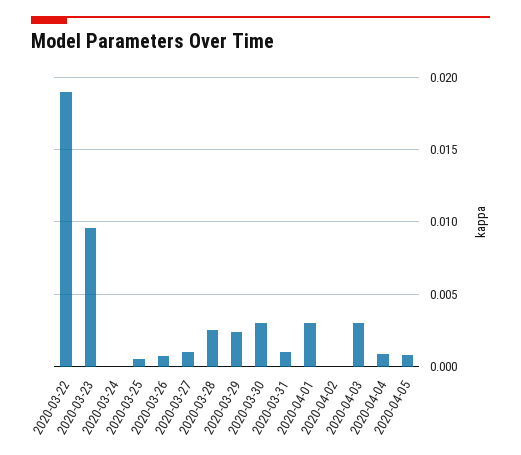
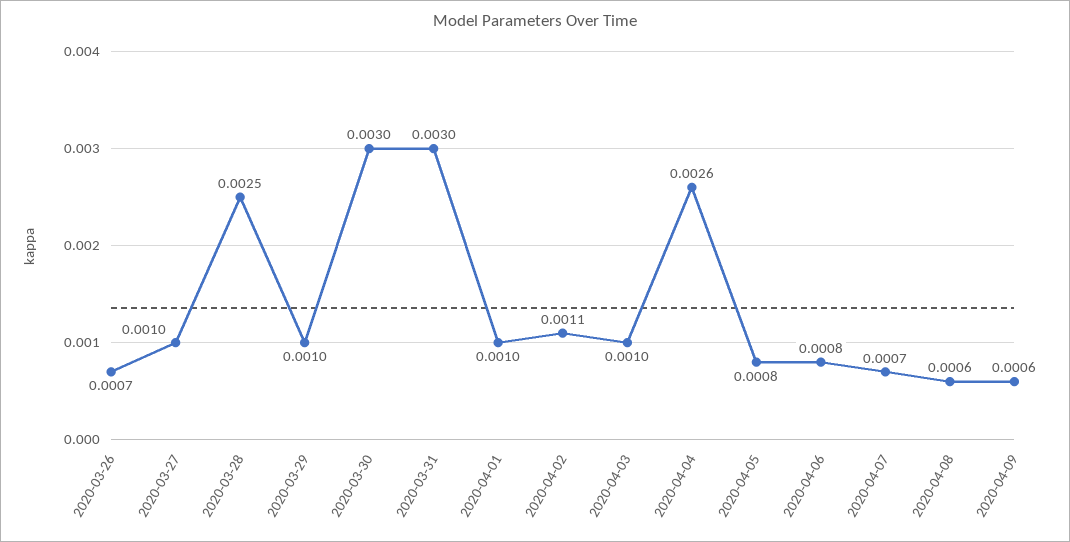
2020-03-22: 0.019 -> none
2020-03-23: 0.0095 -> none
2020-03-24: 0 -> none
2020-03-25: 0.0005 -> none
2020-03-29: 0.0025 -> 0.001
2020-03-31: 0.001 -> 0.003
2020-04-01: 0.003 -> 0.001
2020-04-02: 0 -> 0.0011
2020-04-03: 0.003 -> 0.001
2020-04-04: 0.001 -> 0.0026
2020-04-06: none -> 0.0008
2020-04-07: none -> 0.0007
2020-04-08: none -> 0.0006
2020-04-09: none -> 0.0006

